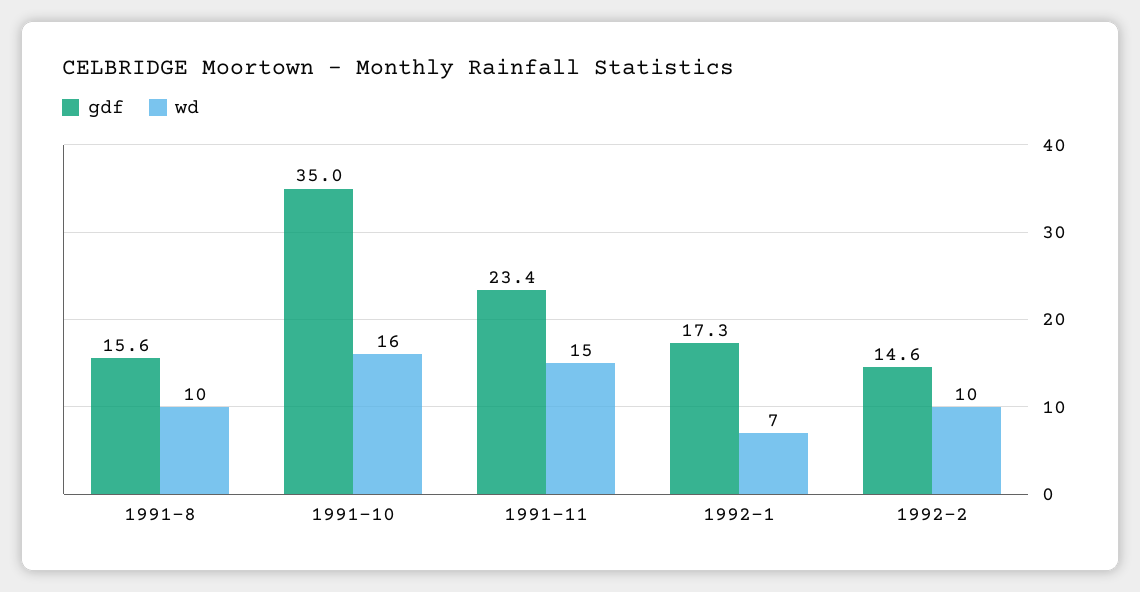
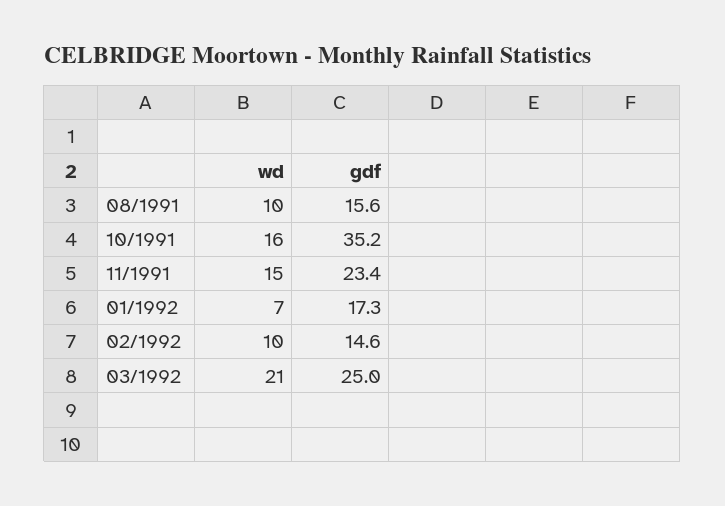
gdf, 1991-10: 35 -> 35.2
wd, 03/1992: none -> 21
gdf, 03/1992: none -> 25

